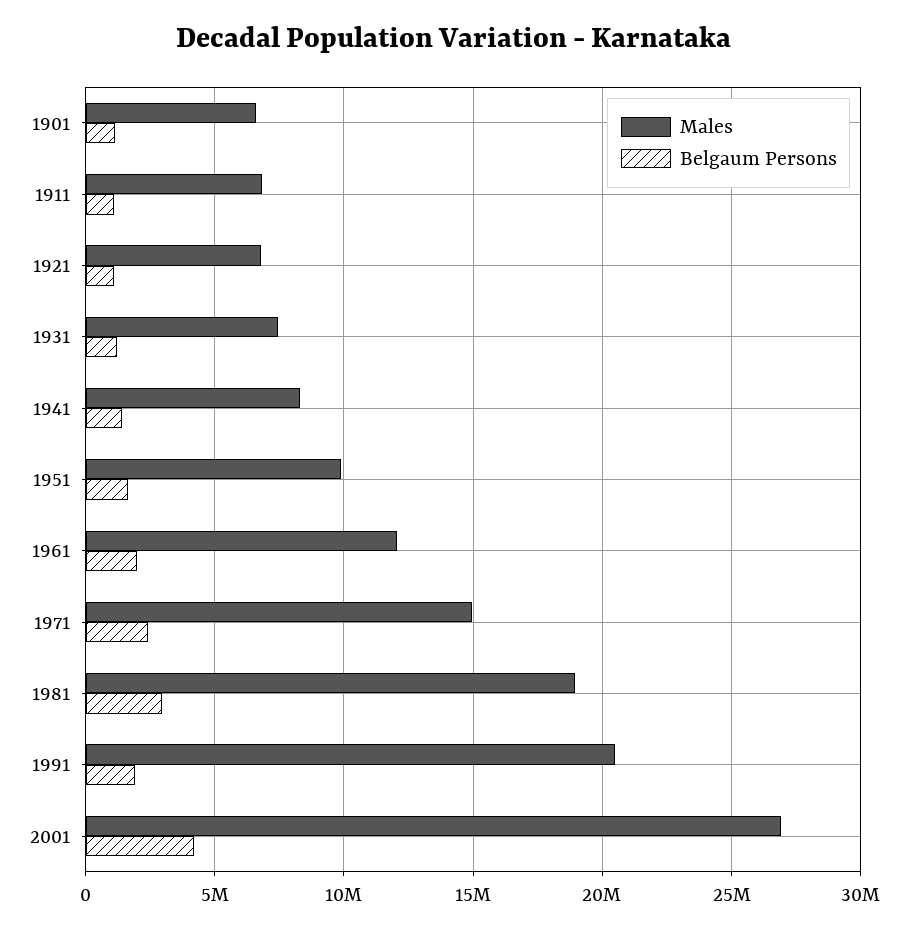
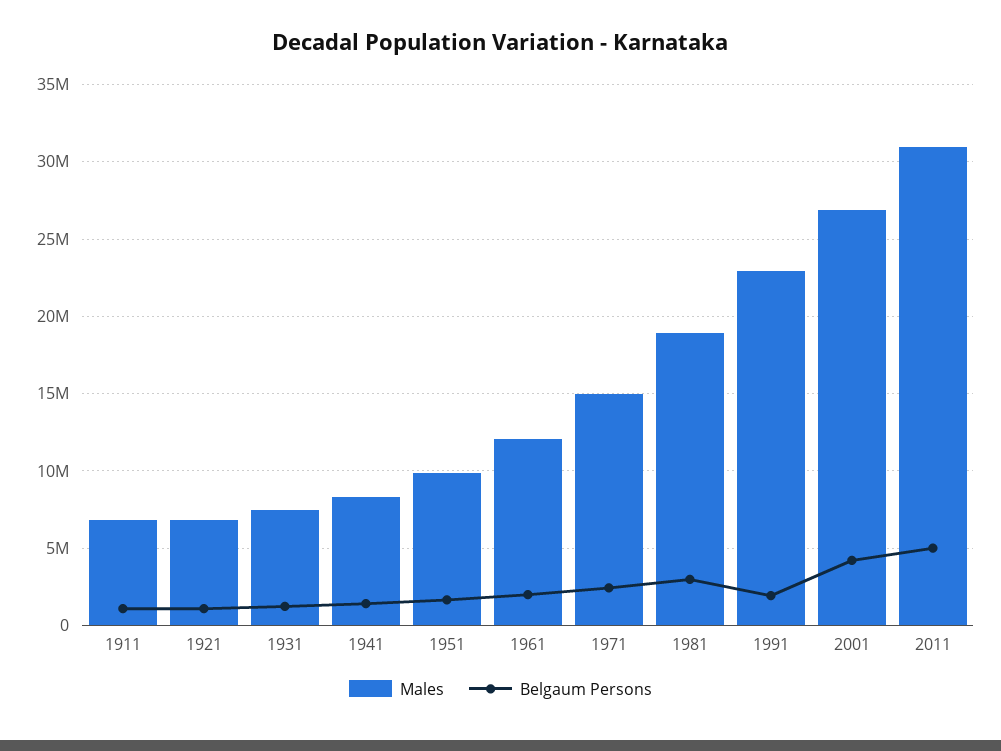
Males, 1901: 6500000 -> none
Belgaum Persons, 1901: 1000000 -> none
Males, 1991: 20500000 -> 23000000
Males, 2011: none -> 31000000
Belgaum Persons, 2011: none -> 5000000

